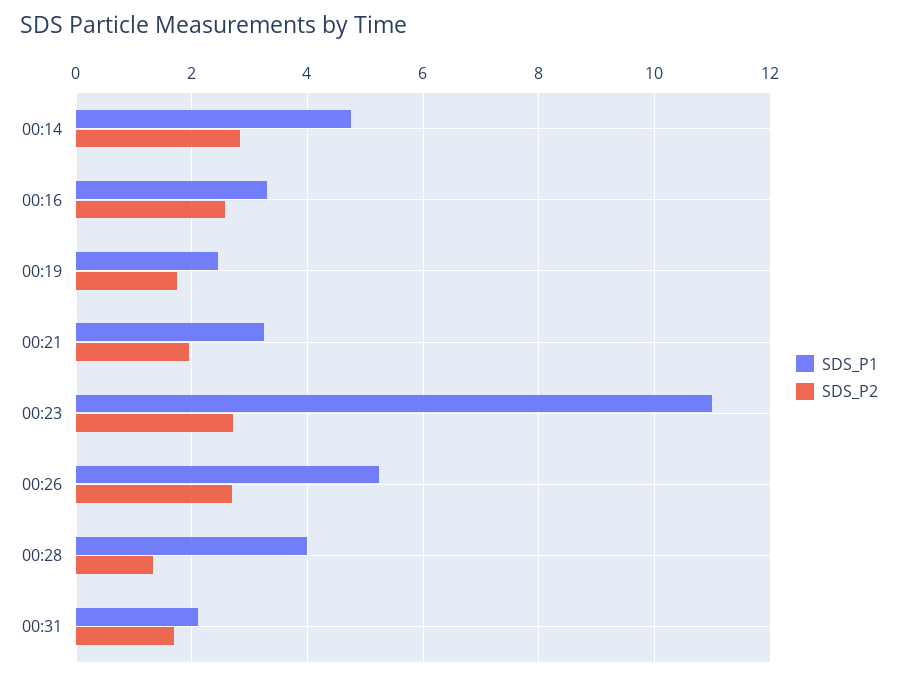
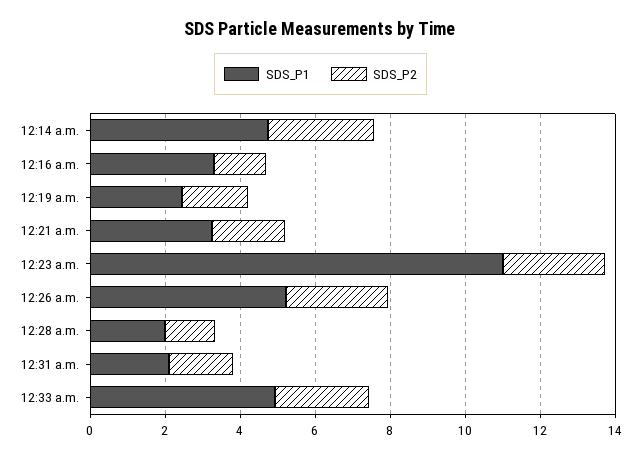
SDS_P2, 00:16: 2.6 -> 1.5
SDS_P1, 00:28: 4 -> 2
SDS_P1, 12:33 a.m.: none -> 5
SDS_P2, 12:33 a.m.: none -> 2.5

